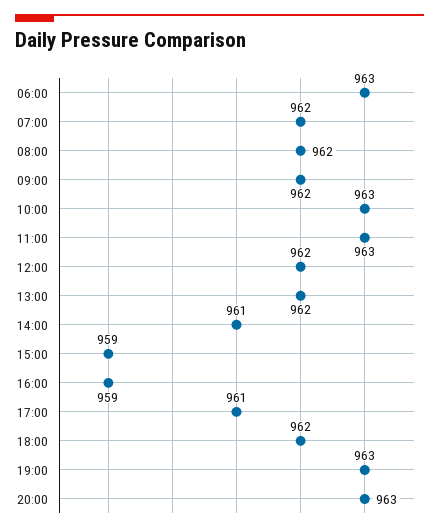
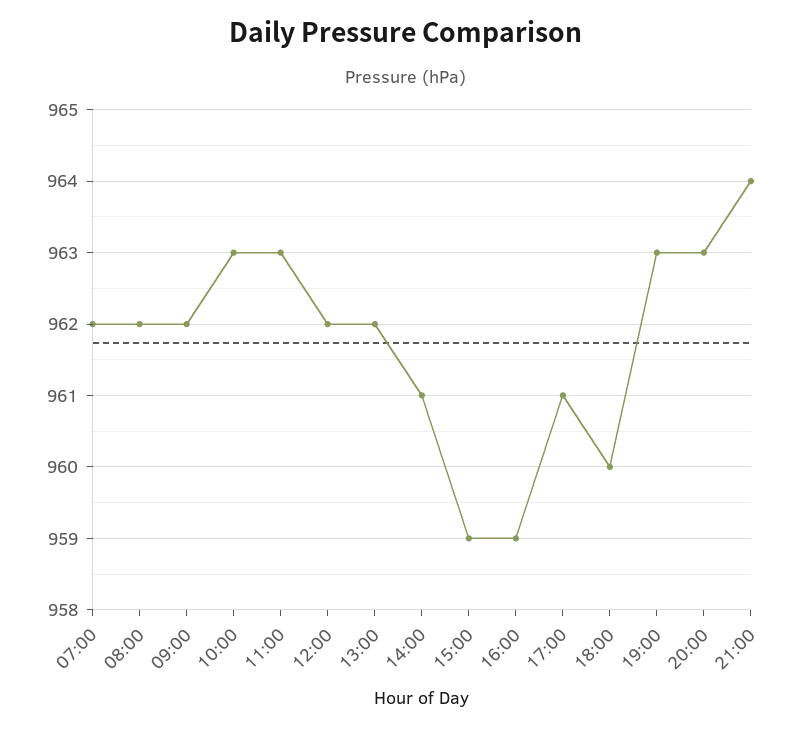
06:00: 963 -> none
18:00: 962 -> 960
21:00: none -> 964

